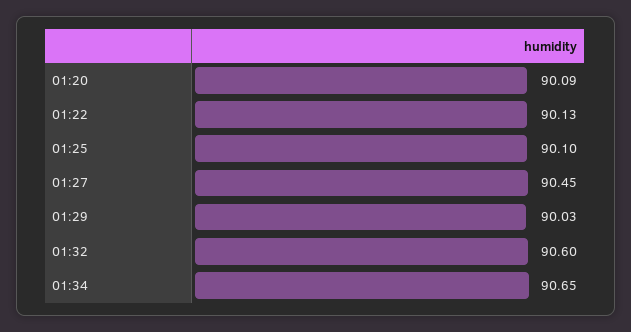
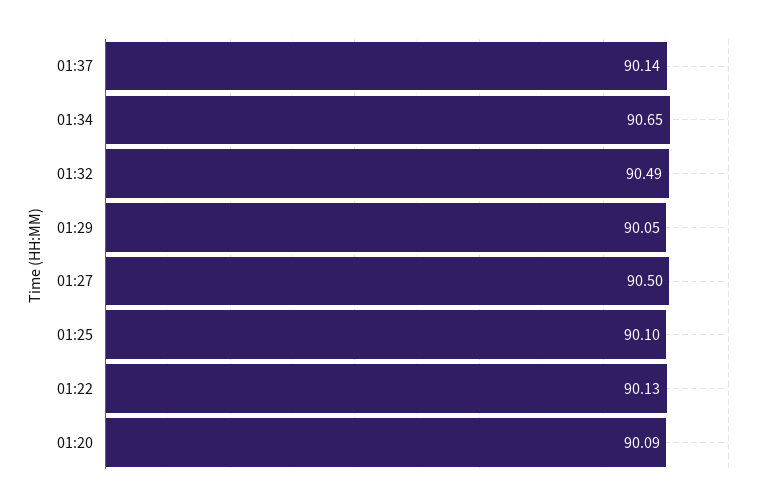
01:27: 90.45 -> 90.5
01:29: 90.03 -> 90.05
01:32: 90.6 -> 90.49
01:37: none -> 90.14

